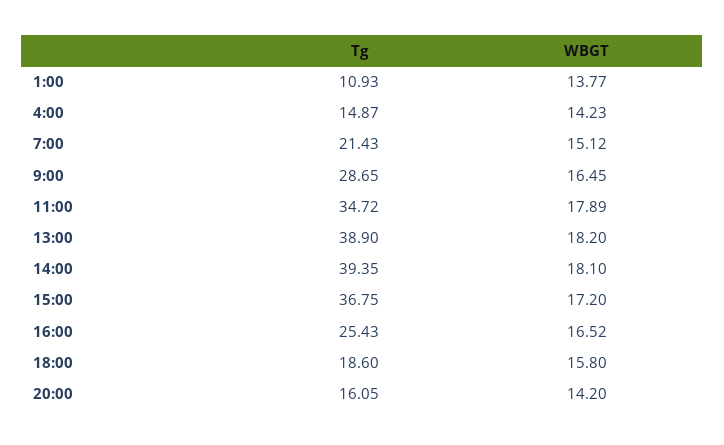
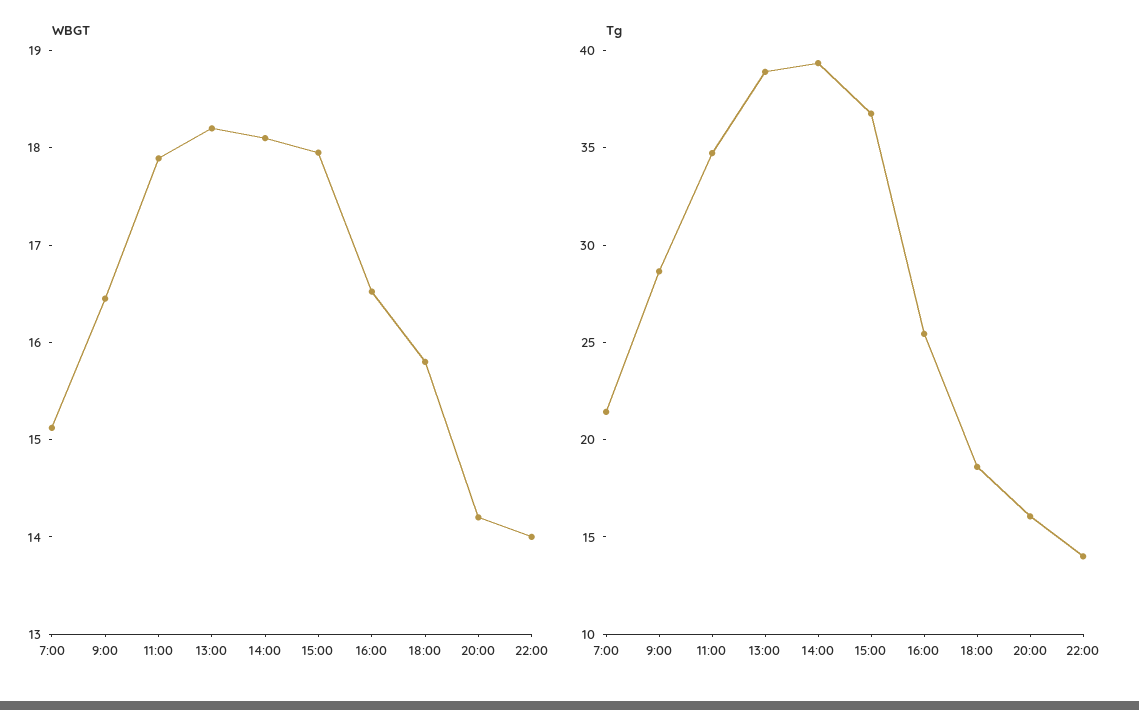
Tg, 1:00: 10.93 -> none
WBGT, 1:00: 13.77 -> none
Tg, 4:00: 14.87 -> none
WBGT, 4:00: 14.23 -> none
WBGT, 15:00: 17.2 -> 18
WBGT, 22:00: none -> 14
Tg, 22:00: none -> 14

